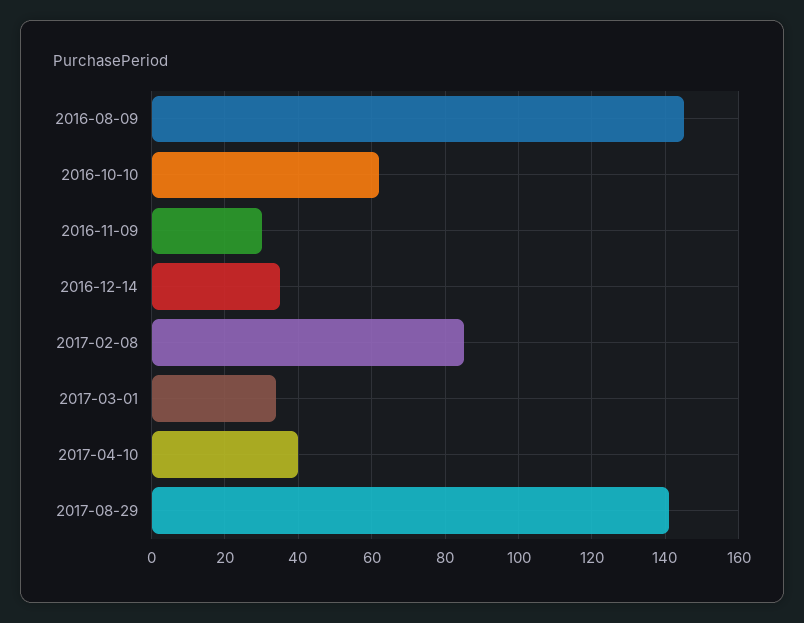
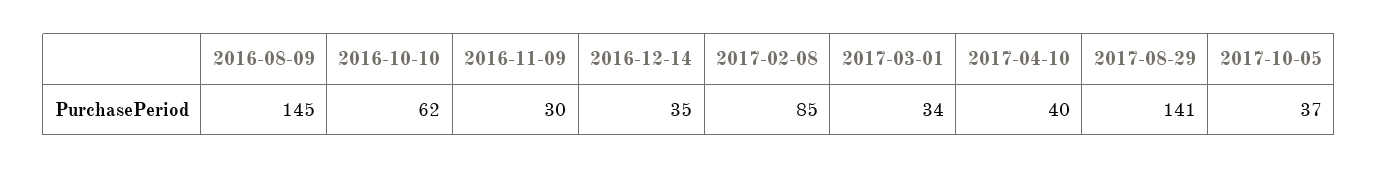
2017-10-05: none -> 37

